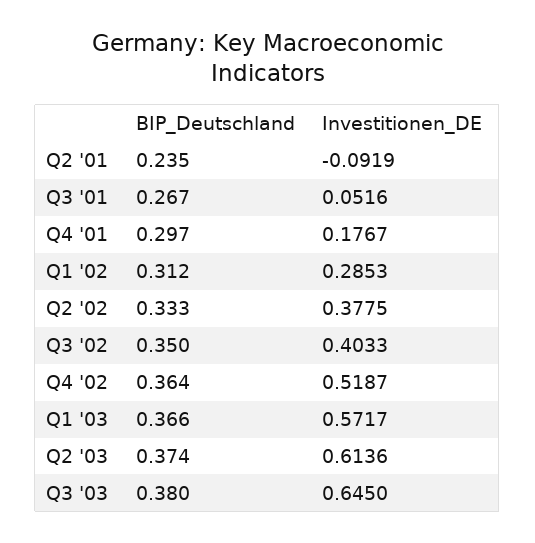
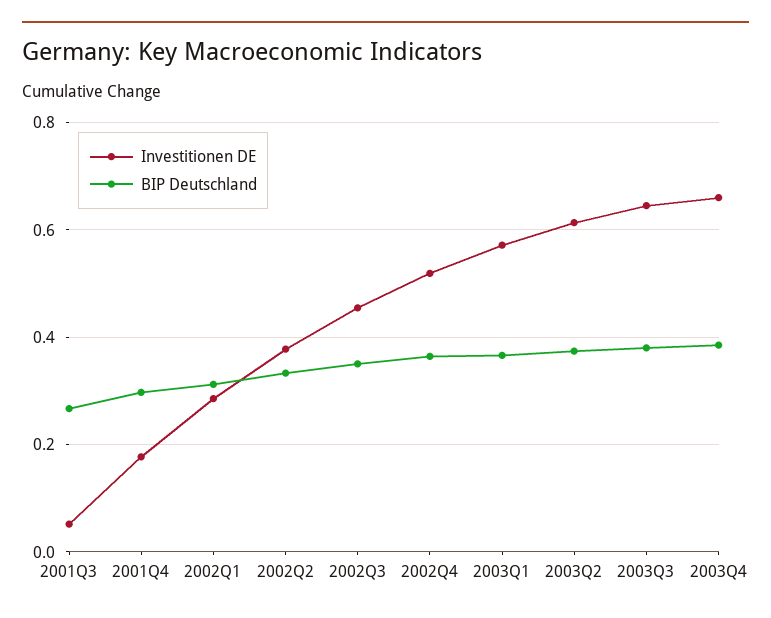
BIP_Deutschland, Q2 '01: 0.235 -> none
Investitionen_DE, Q2 '01: -0.0919 -> none
Investitionen_DE, Q3 '02: 0.4033 -> 0.46
Investitionen_DE, 2003Q4: none -> 0.66
BIP_Deutschland, 2003Q4: none -> 0.38

